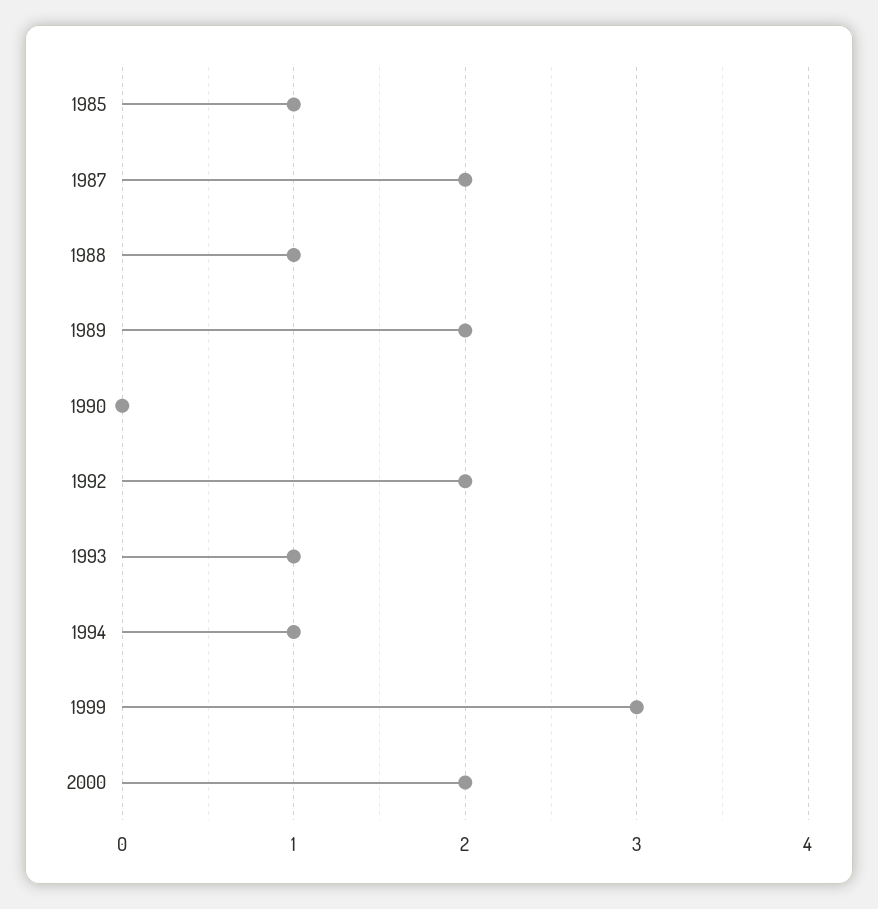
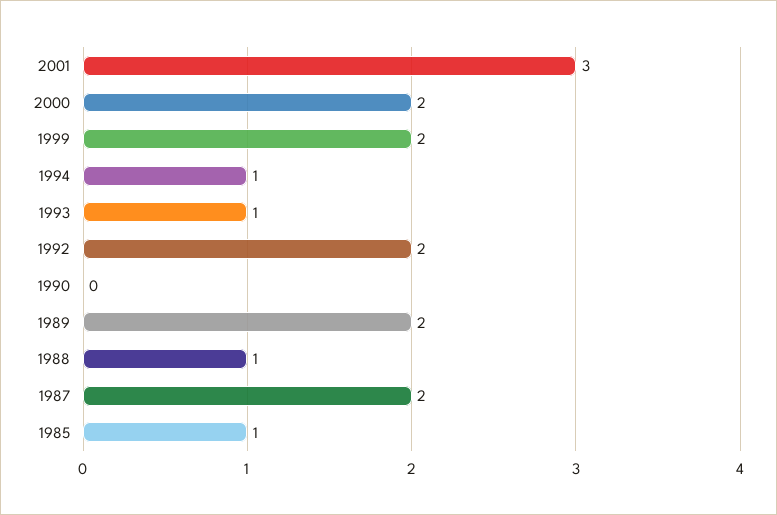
1999: 3 -> 2
2001: none -> 3

